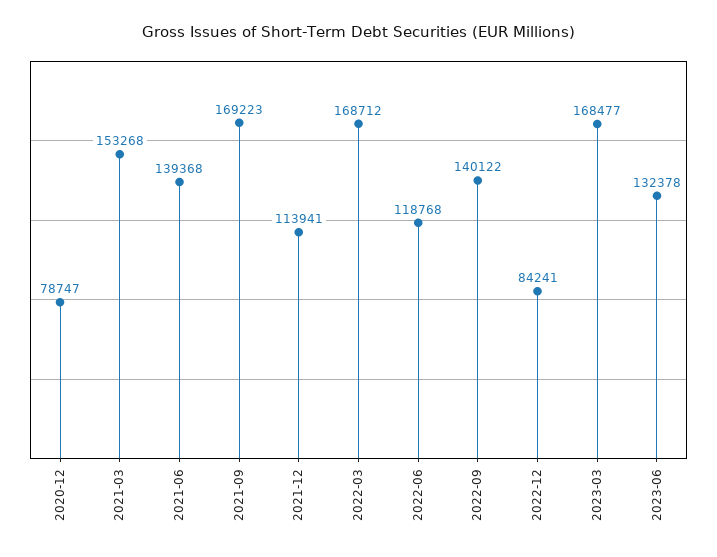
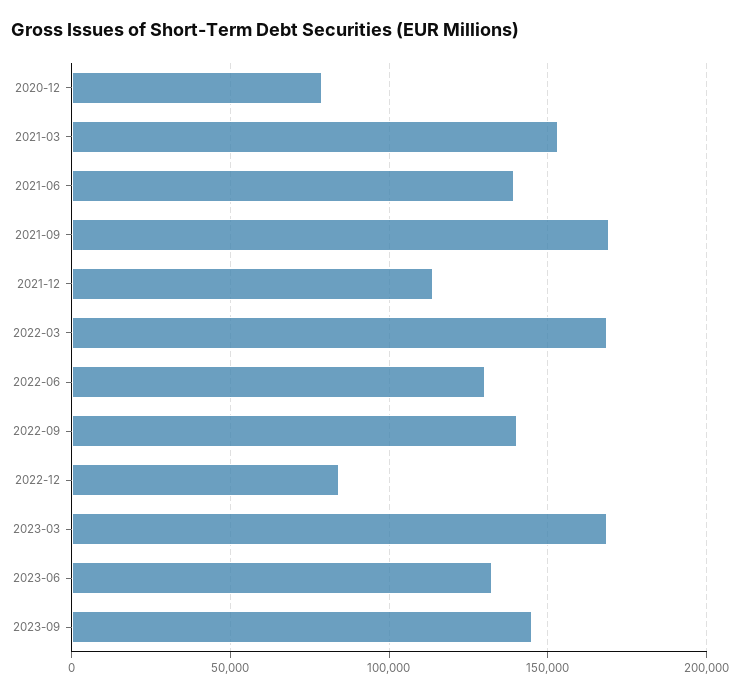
2022-06: 118768 -> 130000
2023-09: none -> 145000

